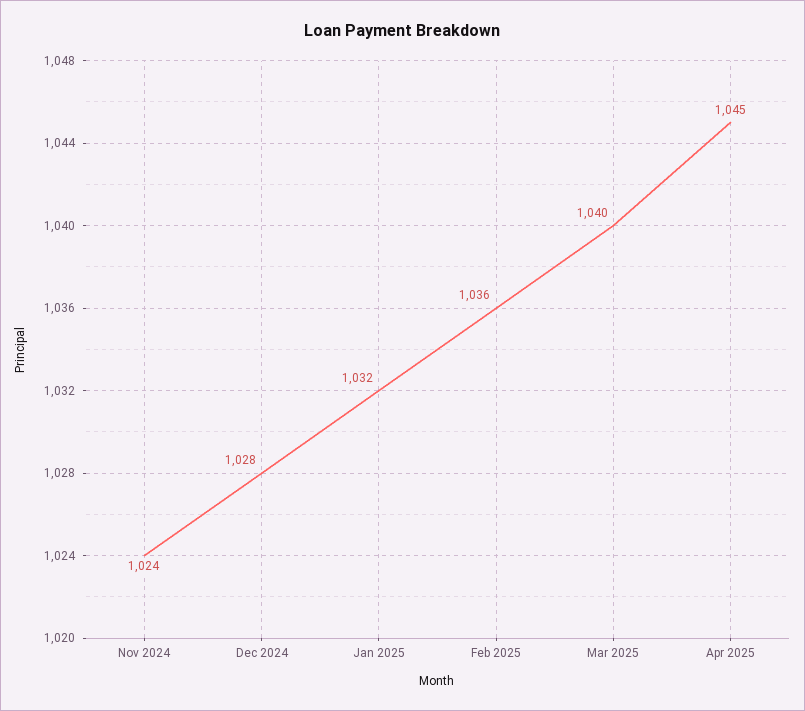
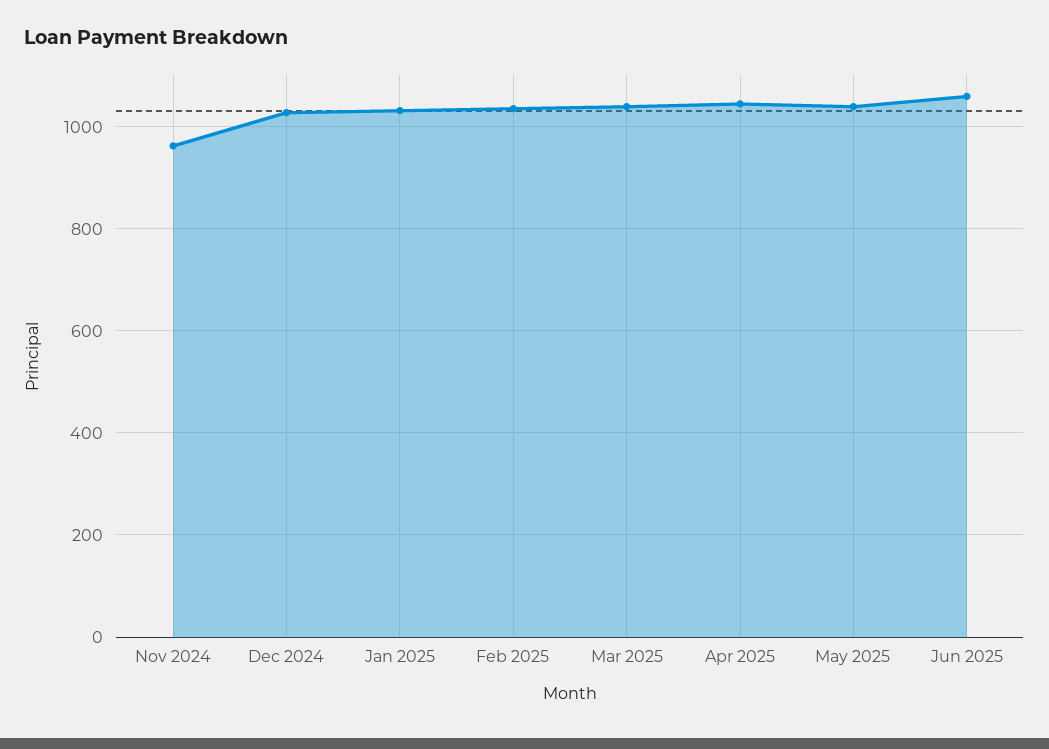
Nov 2024: 1024 -> 960
May 2025: none -> 1040
Jun 2025: none -> 1060

